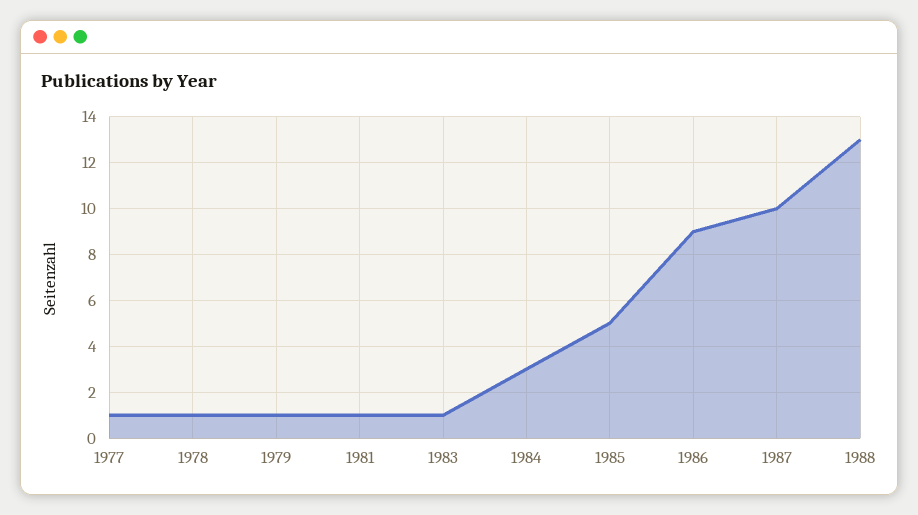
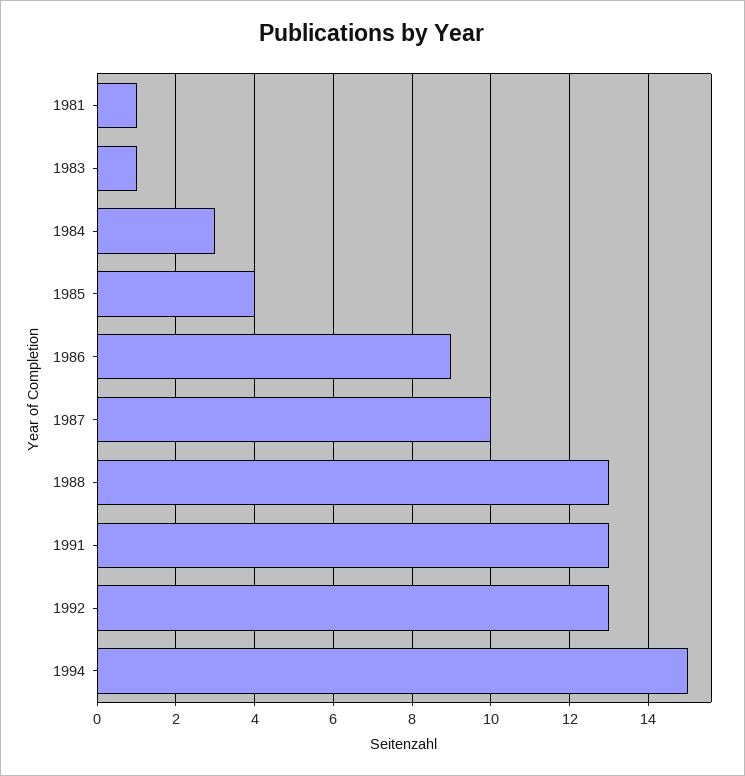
1977: 1 -> none
1978: 1 -> none
1979: 1 -> none
1985: 5 -> 4
1991: none -> 13
1992: none -> 13
1994: none -> 15

